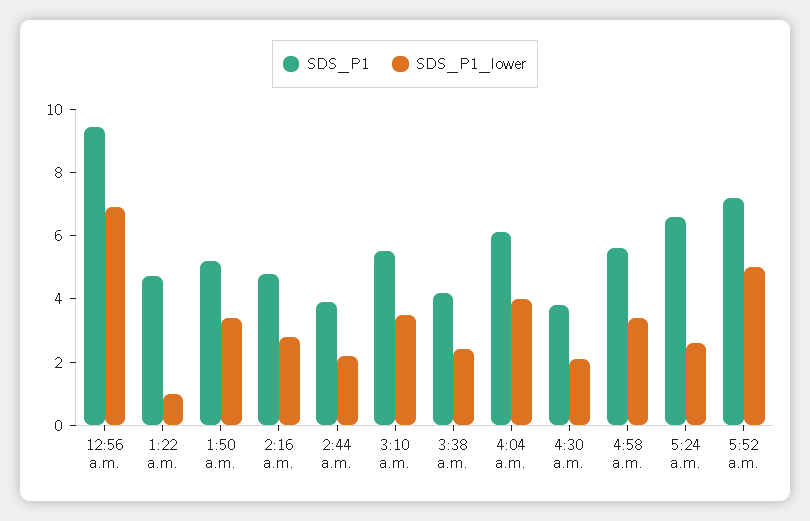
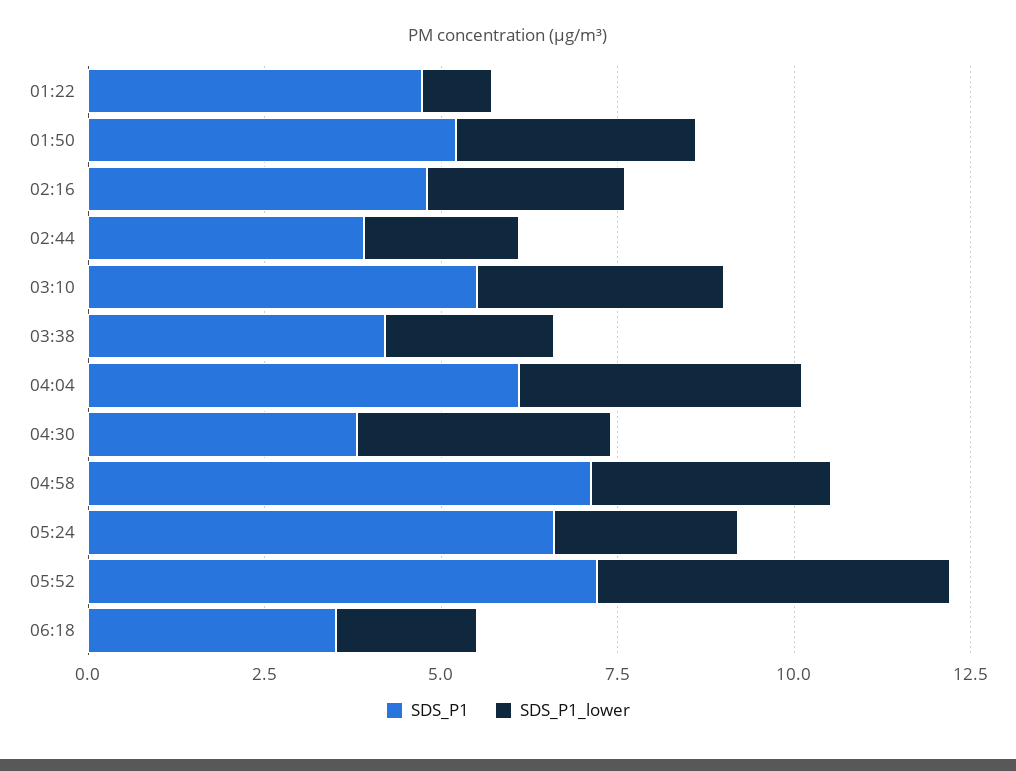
SDS_P1, 12:56 a.m.: 9.5 -> none
SDS_P1_lower, 12:56 a.m.: 7 -> none
SDS_P1_lower, 4:30 a.m.: 2 -> 3.5
SDS_P1, 4:58 a.m.: 5.5 -> 7
SDS_P1, 06:18: none -> 3.5
SDS_P1_lower, 06:18: none -> 2

